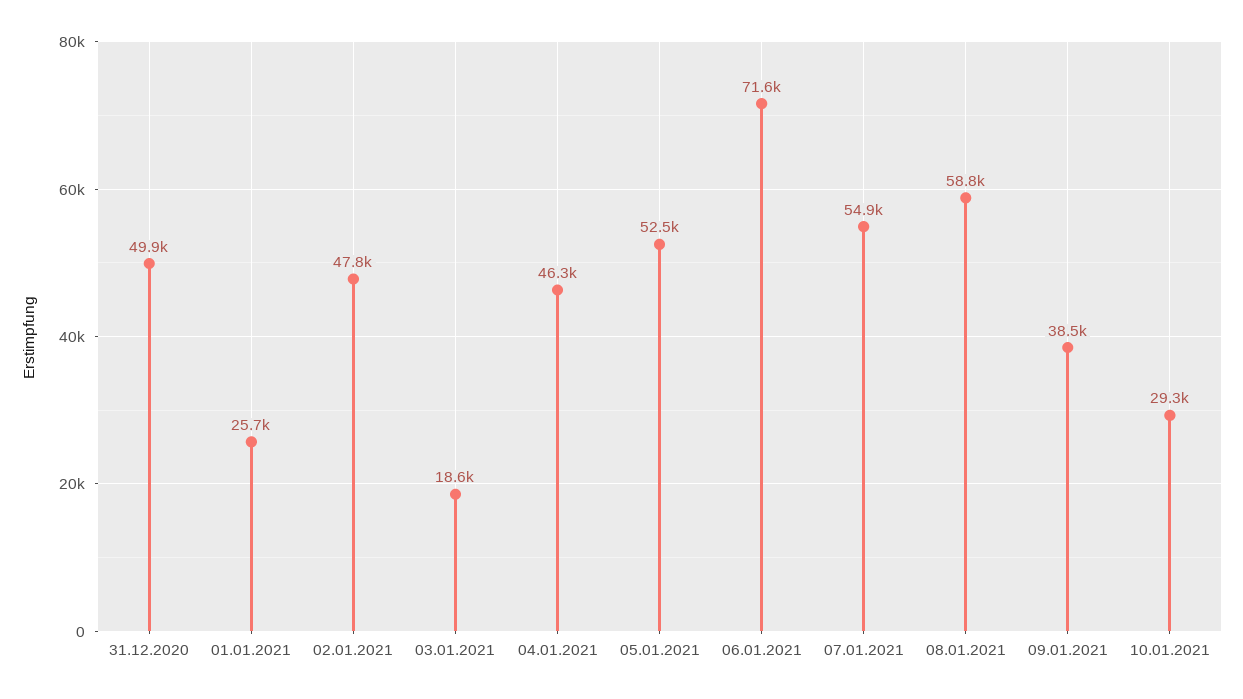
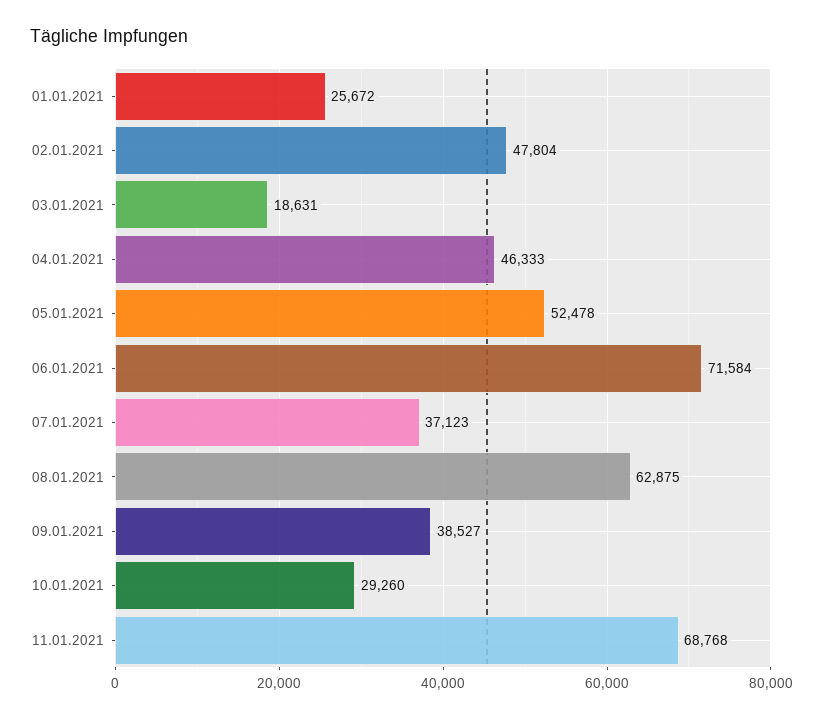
31.12.2020: 49900 -> none
07.01.2021: 54900 -> 37123
08.01.2021: 58800 -> 62875
11.01.2021: none -> 68768

